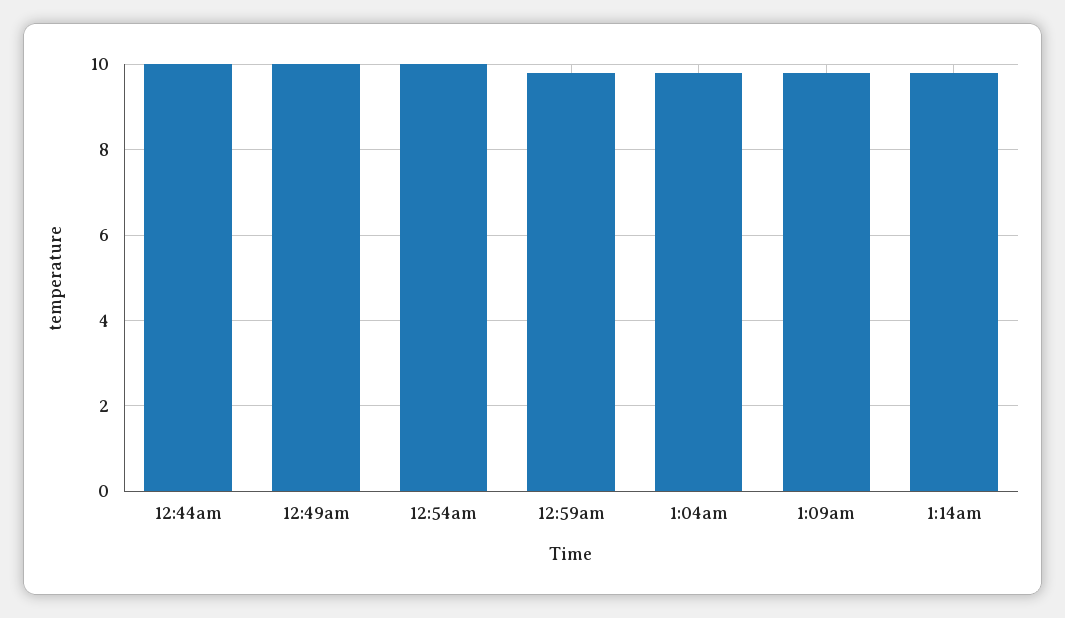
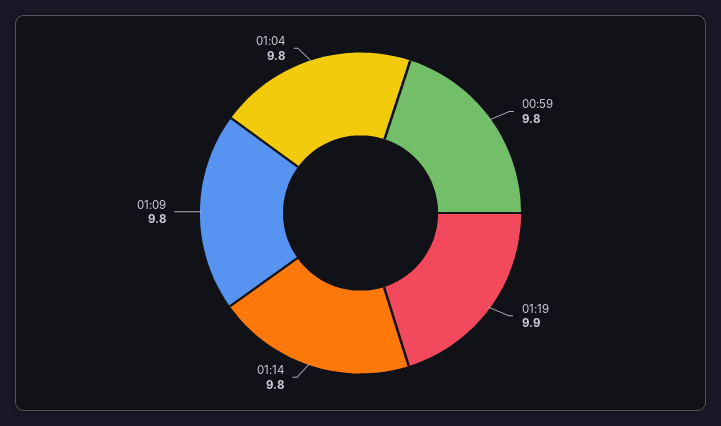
12:44am: 10 -> none
12:49am: 10 -> none
12:54am: 10 -> none
01:19: none -> 9.9

